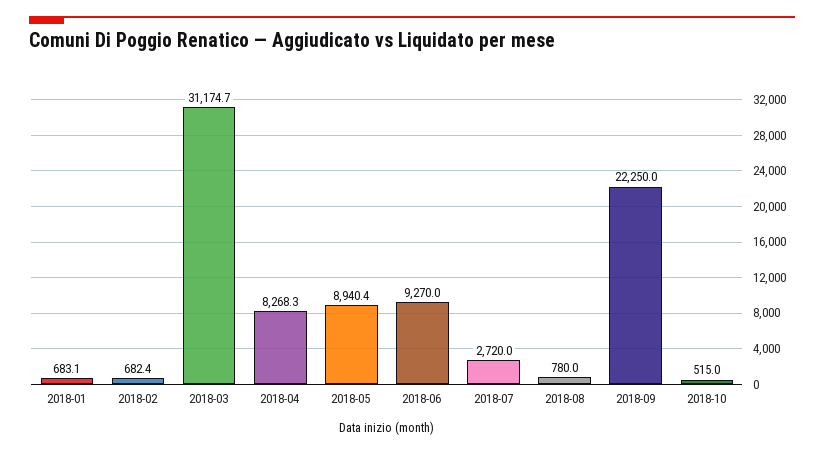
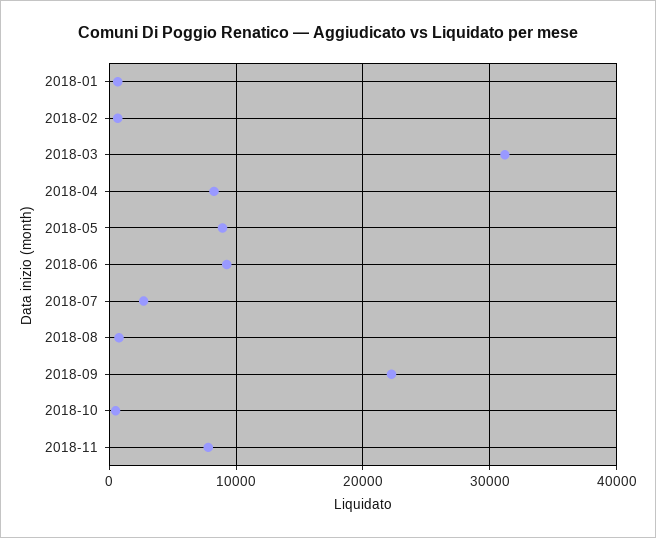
2018-11: none -> 8000

